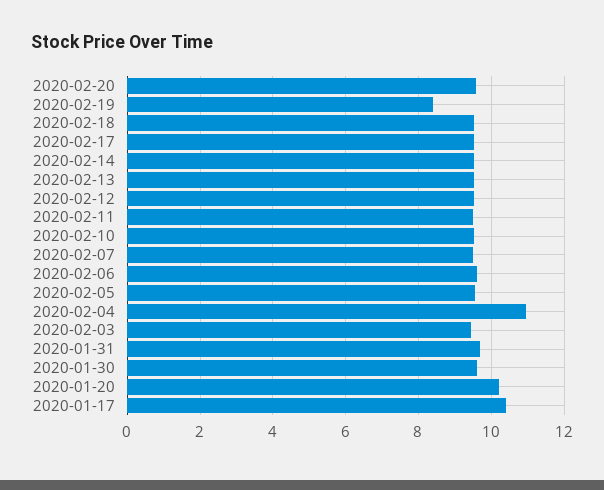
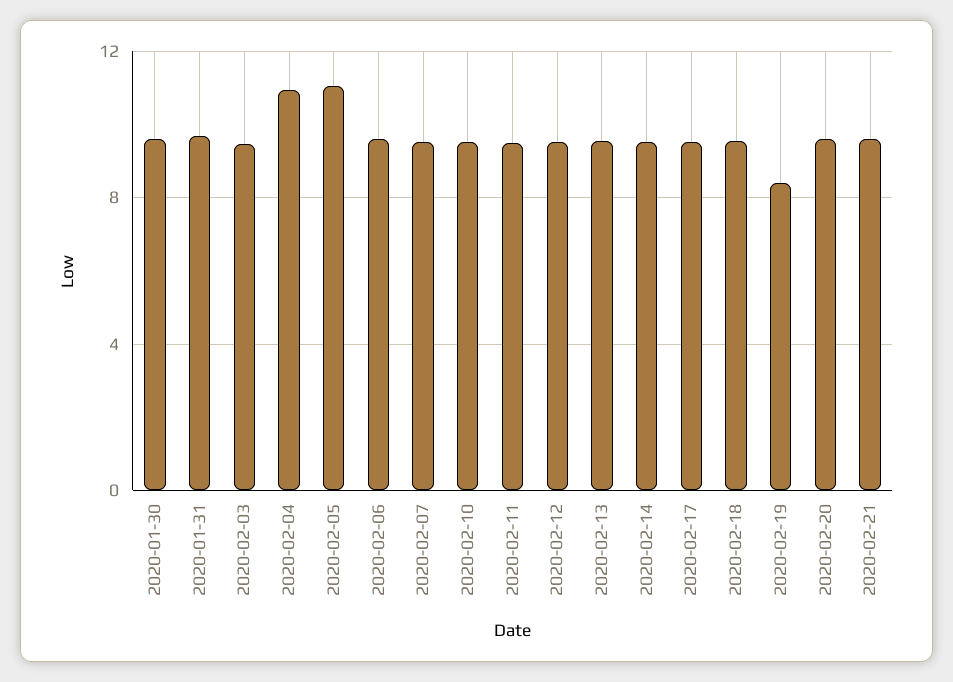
2020-02-05: 9.6 -> 11
2020-01-20: 10.2 -> none
2020-01-17: 10.4 -> none
2020-02-21: none -> 9.5

